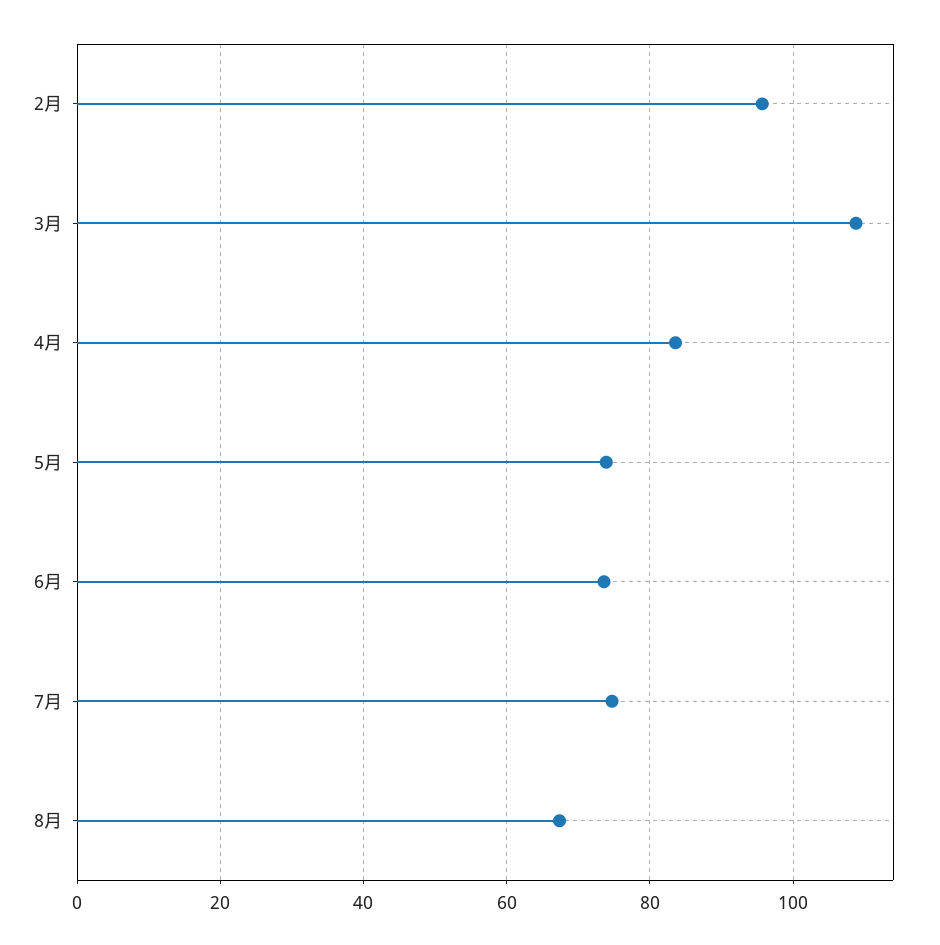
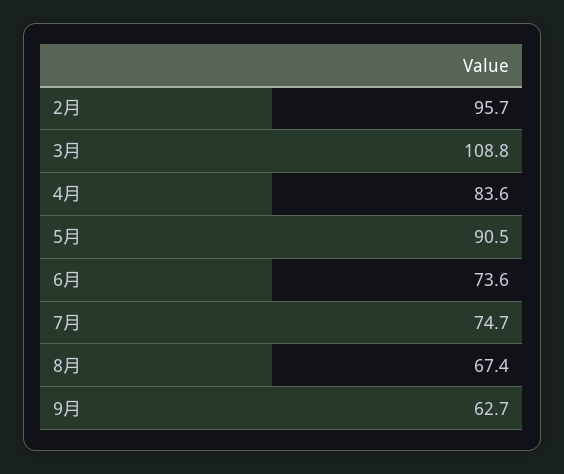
5月: 74 -> 90.5
9月: none -> 62.7

